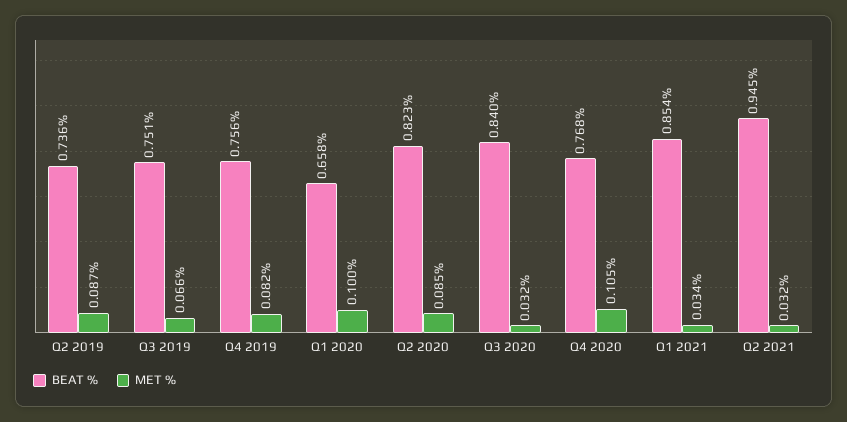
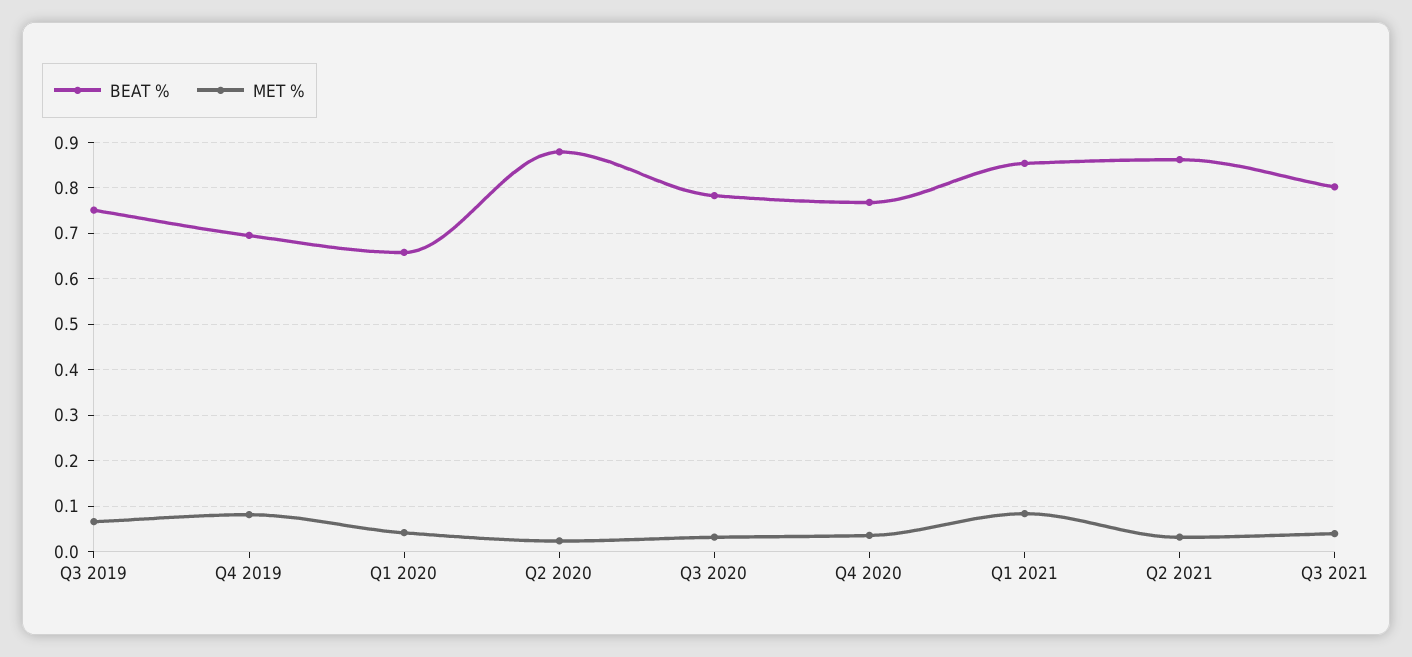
BEAT %, Q2 2019: 0.736 -> none
MET %, Q2 2019: 0.087 -> none
BEAT %, Q4 2019: 0.756 -> 0.7
MET %, Q1 2020: 0.1 -> 0.04
BEAT %, Q2 2020: 0.823 -> 0.88
MET %, Q2 2020: 0.085 -> 0.02
BEAT %, Q3 2020: 0.84 -> 0.78
MET %, Q4 2020: 0.105 -> 0.04
MET %, Q1 2021: 0.034 -> 0.08
BEAT %, Q2 2021: 0.945 -> 0.86
BEAT %, Q3 2021: none -> 0.8
MET %, Q3 2021: none -> 0.04

